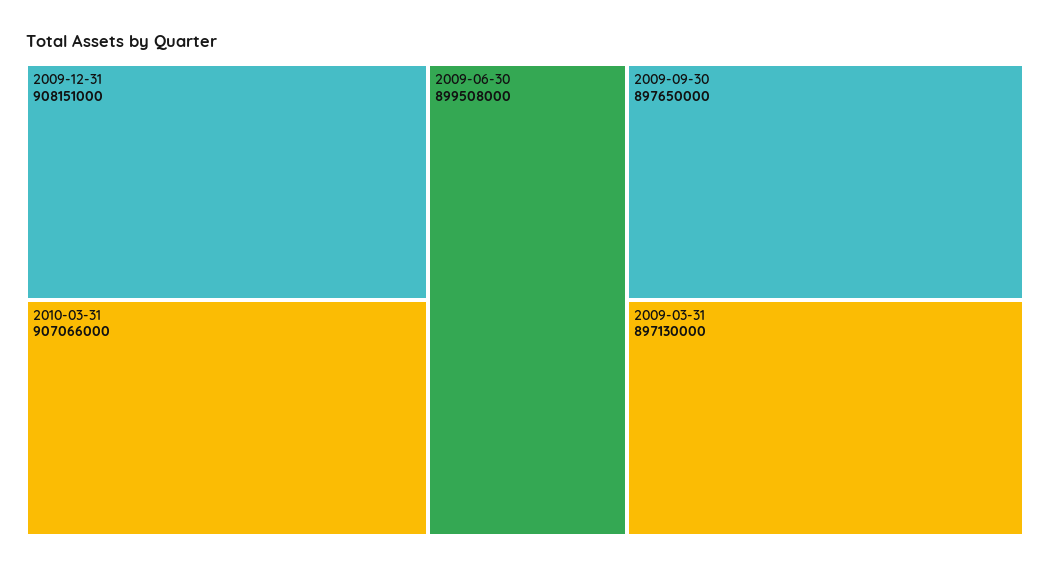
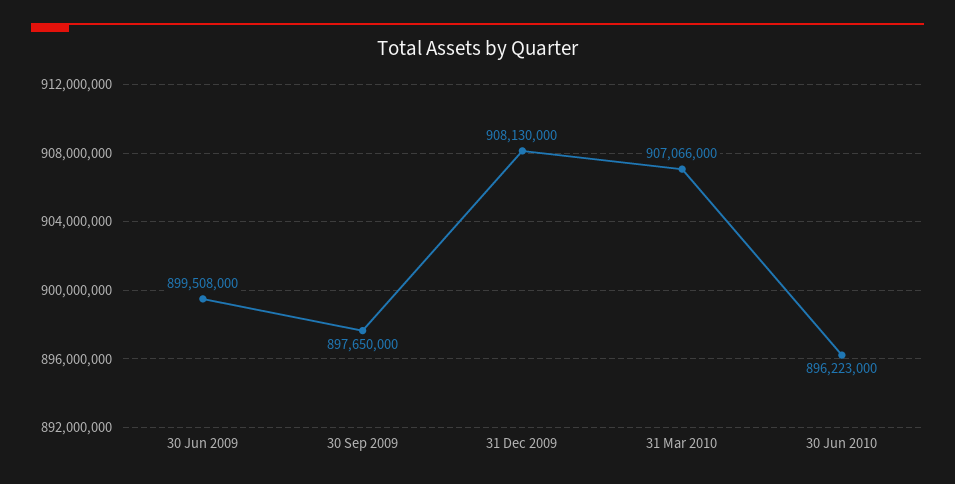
2009-12-31: 908151000 -> 908130000
2009-03-31: 897130000 -> none
30 Jun 2010: none -> 896223000

